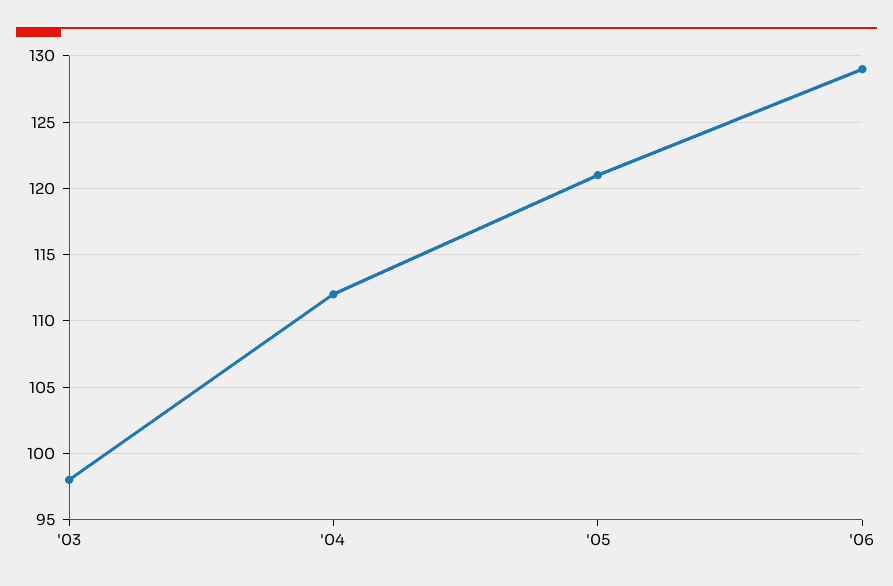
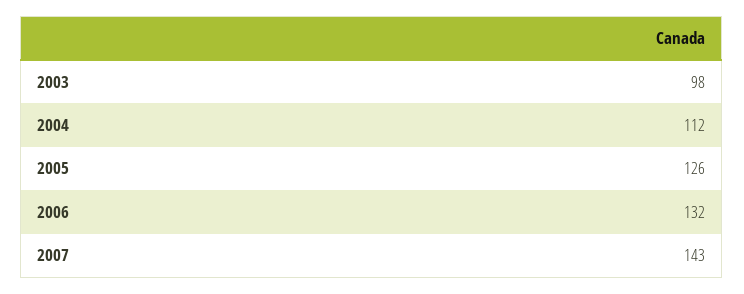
'05: 121 -> 126
'06: 129 -> 132
2007: none -> 143

